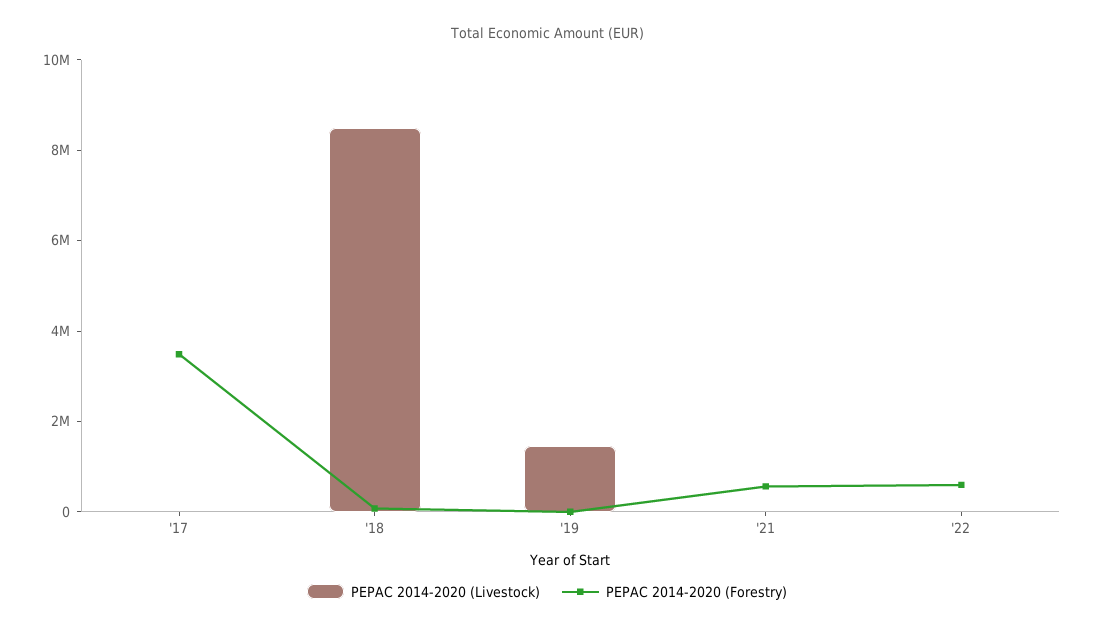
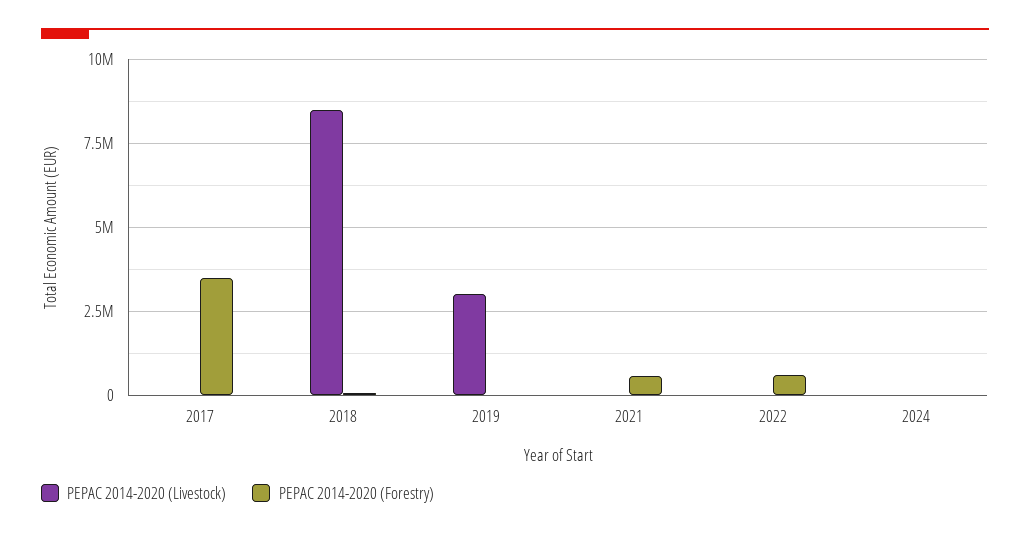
PEPAC 2014-2020 (Livestock), '19: 1500000 -> 3000000
PEPAC 2014-2020 (Livestock), 2024: none -> 0
PEPAC 2014-2020 (Forestry), 2024: none -> 0

